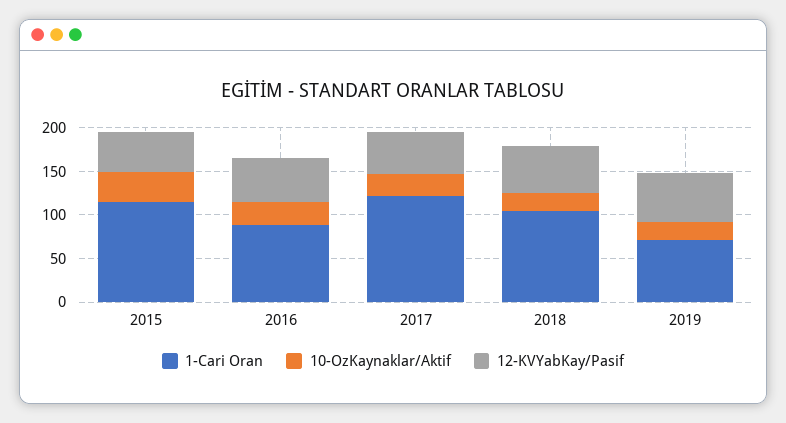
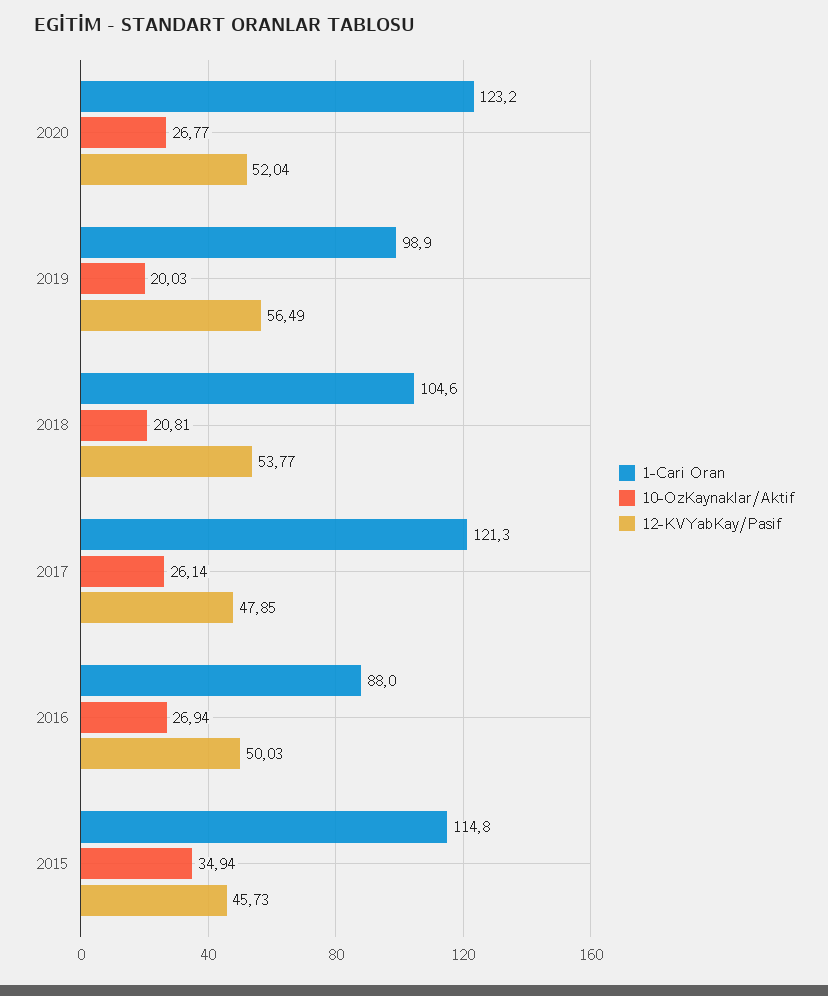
1-Cari Oran, 2019: 70 -> 98.9
1-Cari Oran, 2020: none -> 123.2
10-OzKaynaklar/Aktif, 2020: none -> 26.77
12-KVYabKay/Pasif, 2020: none -> 52.04

